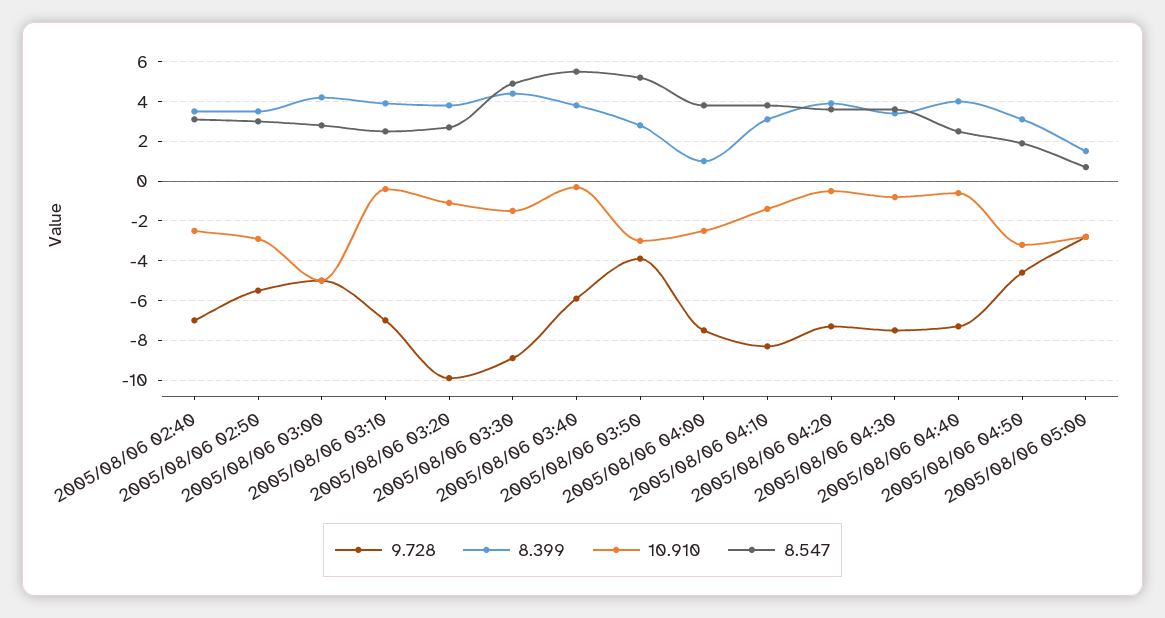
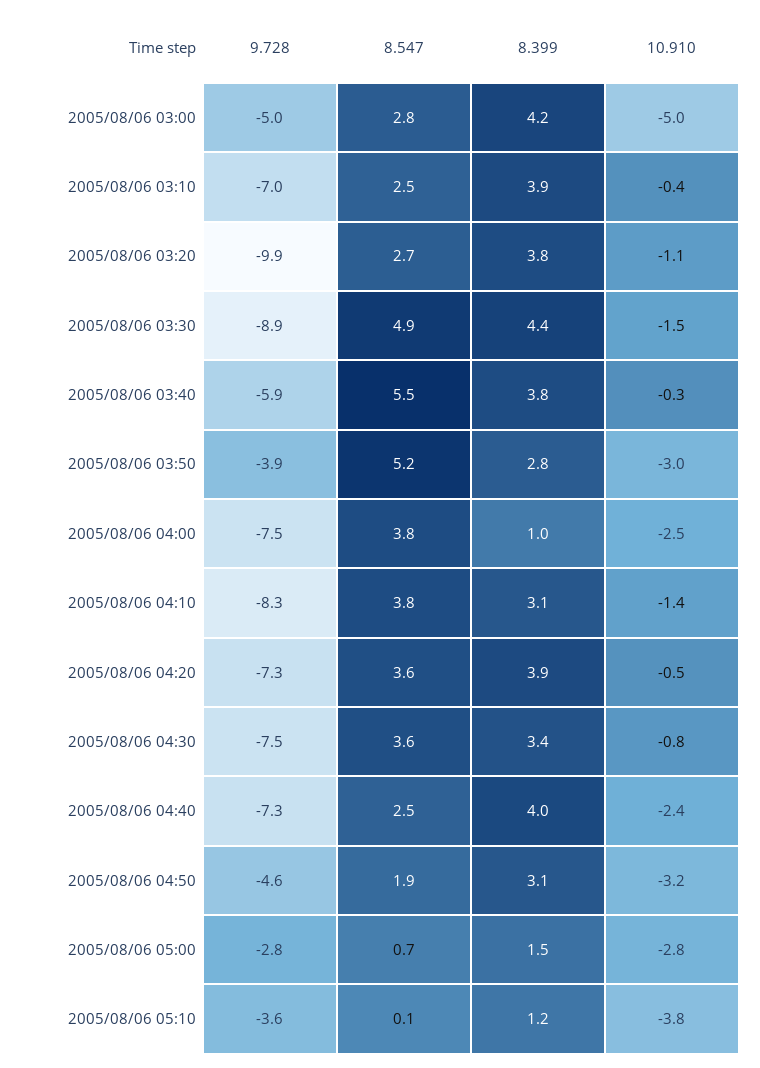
9.728, 2005/08/06 02:40: -7 -> none
8.399, 2005/08/06 02:40: 3.5 -> none
10.910, 2005/08/06 02:40: -2.5 -> none
8.547, 2005/08/06 02:40: 3 -> none
9.728, 2005/08/06 02:50: -5.5 -> none
8.399, 2005/08/06 02:50: 3.5 -> none
10.910, 2005/08/06 02:50: -3 -> none
8.547, 2005/08/06 02:50: 3 -> none
10.910, 2005/08/06 04:40: -0.5 -> -2.4
9.728, 2005/08/06 05:10: none -> -3.6
8.547, 2005/08/06 05:10: none -> 0.1
8.399, 2005/08/06 05:10: none -> 1.2
10.910, 2005/08/06 05:10: none -> -3.8

